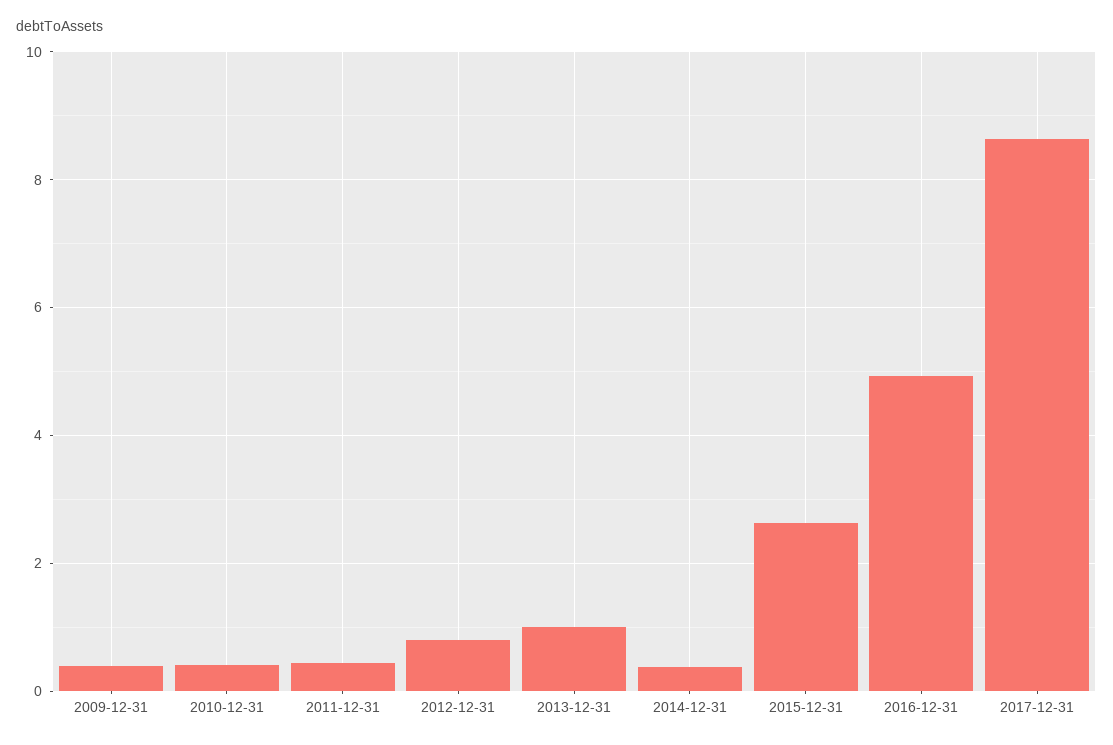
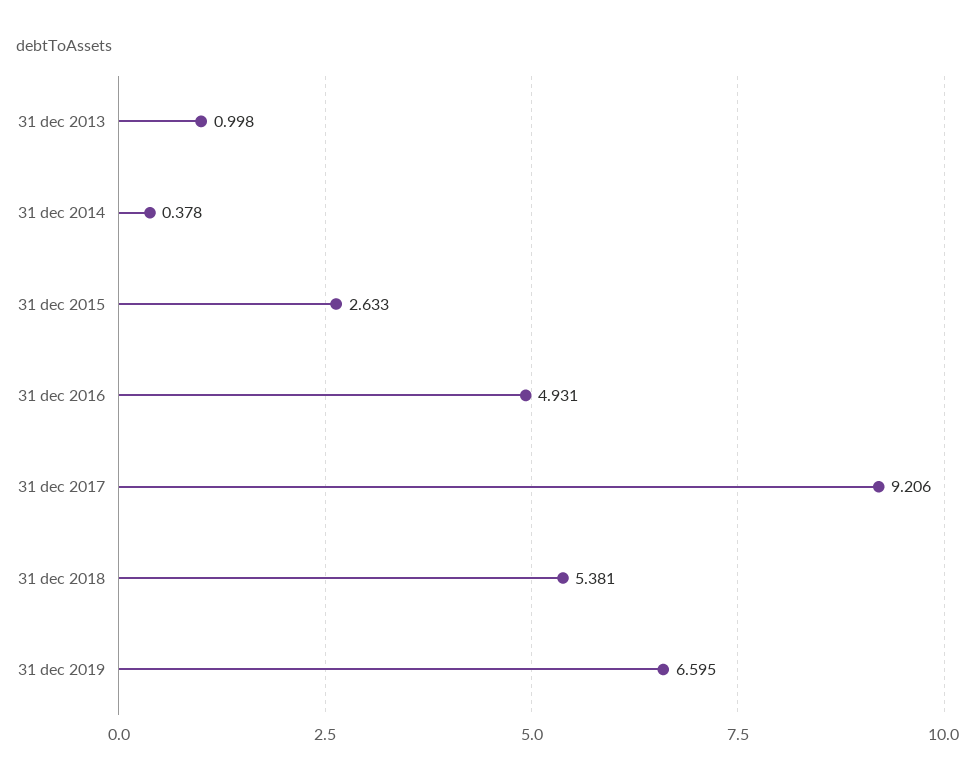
2009-12-31: 0.4 -> none
2010-12-31: 0.4 -> none
2011-12-31: 0.4 -> none
2012-12-31: 0.8 -> none
2017-12-31: 8.6 -> 9.206
31 dec 2018: none -> 5.381
31 dec 2019: none -> 6.595

